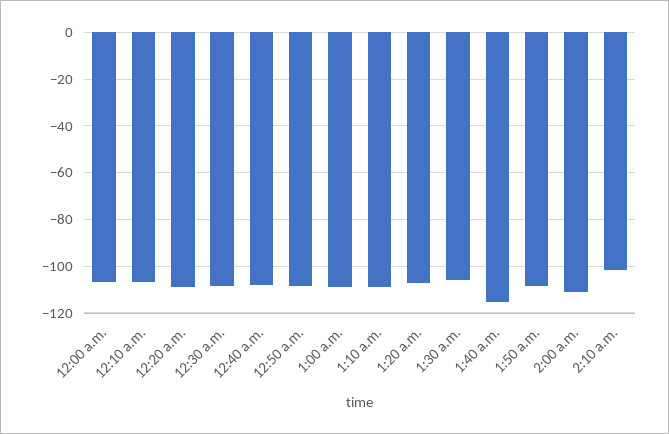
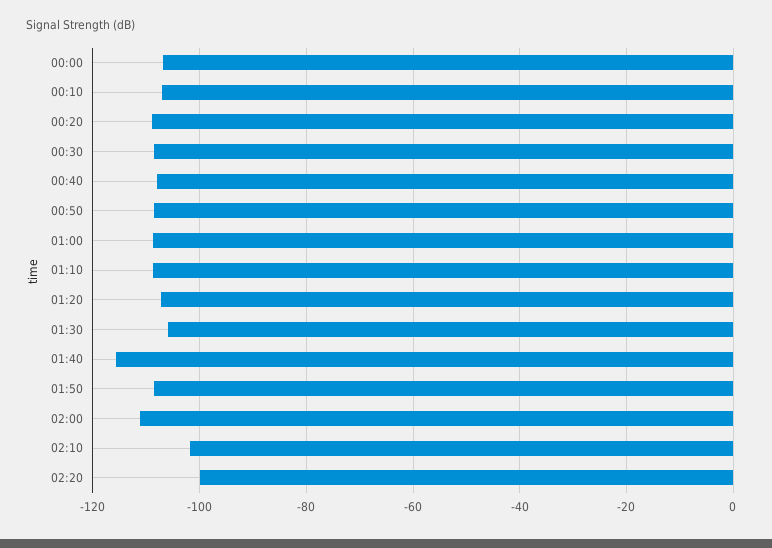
02:20: none -> -100

